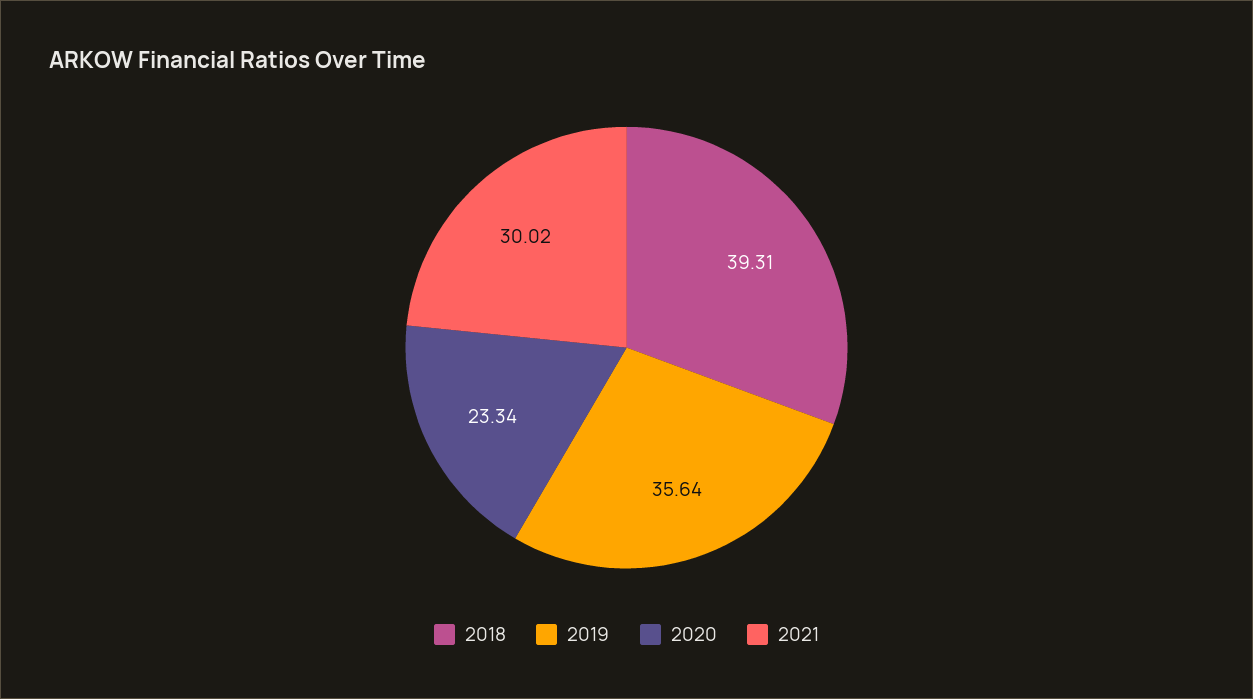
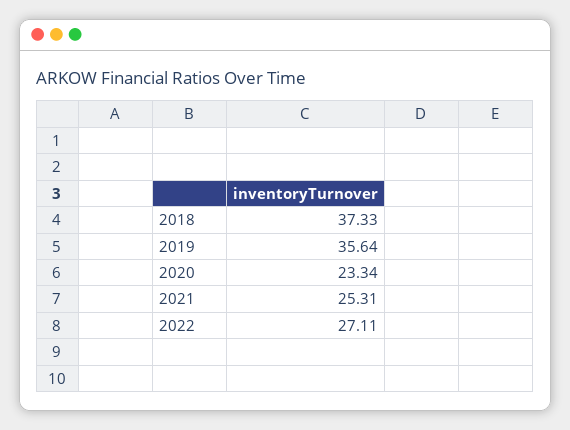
2018: 39.31 -> 37.33
2021: 30.02 -> 25.31
2022: none -> 27.11

